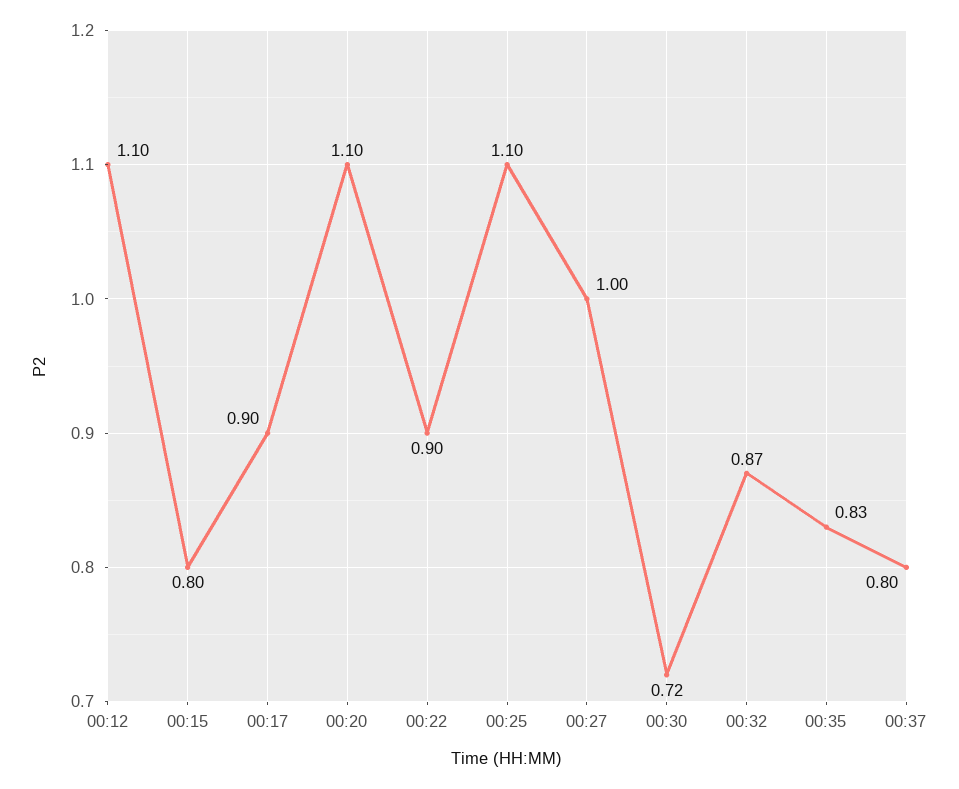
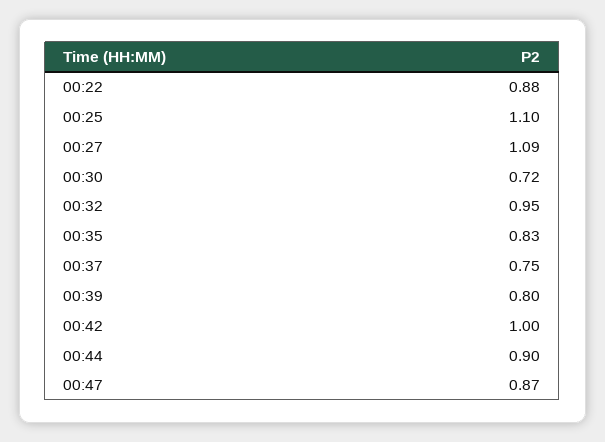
00:12: 1.1 -> none
00:15: 0.8 -> none
00:17: 0.9 -> none
00:20: 1.1 -> none
00:22: 0.9 -> 0.88
00:27: 1 -> 1.09
00:32: 0.87 -> 0.95
00:37: 0.8 -> 0.75
00:39: none -> 0.8
00:42: none -> 1
00:44: none -> 0.9
00:47: none -> 0.87

